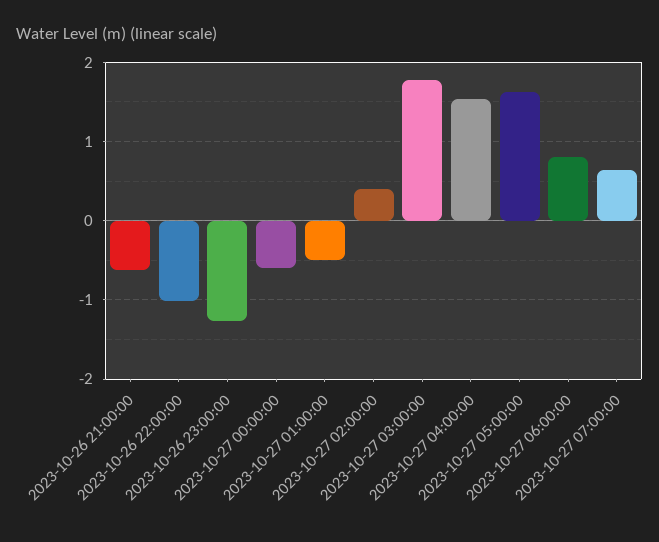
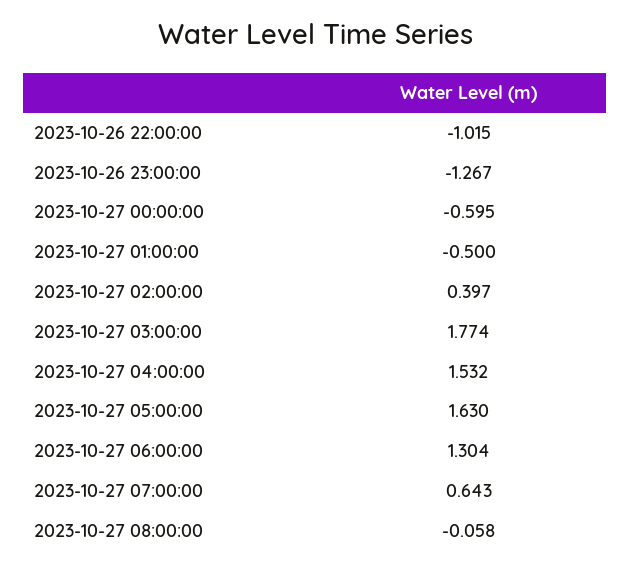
2023-10-26 21:00:00: -0.6 -> none
2023-10-27 06:00:00: 0.8 -> 1.304
2023-10-27 08:00:00: none -> -0.058

